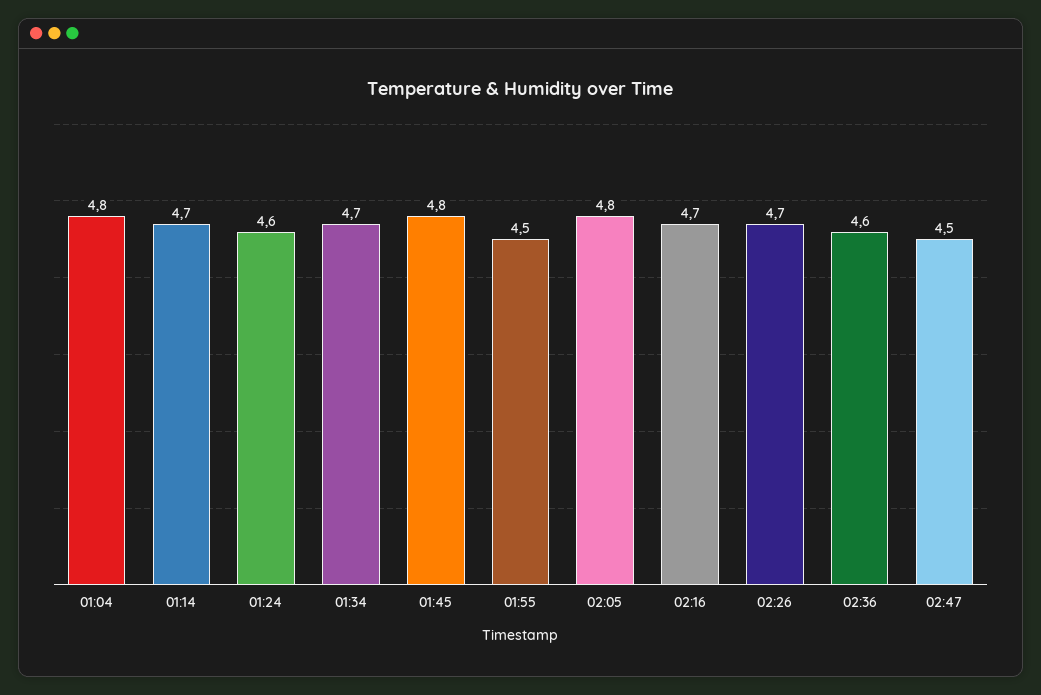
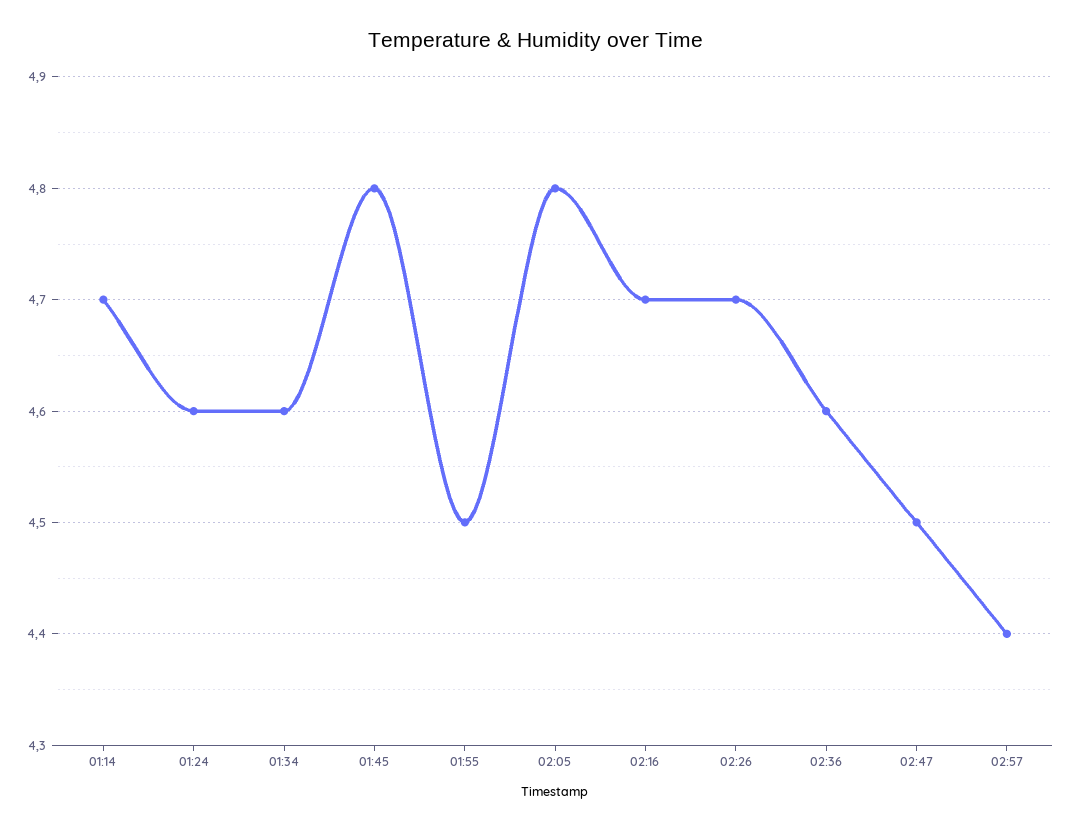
01:04: 4.8 -> none
01:34: 4.7 -> 4.6
02:57: none -> 4.4

